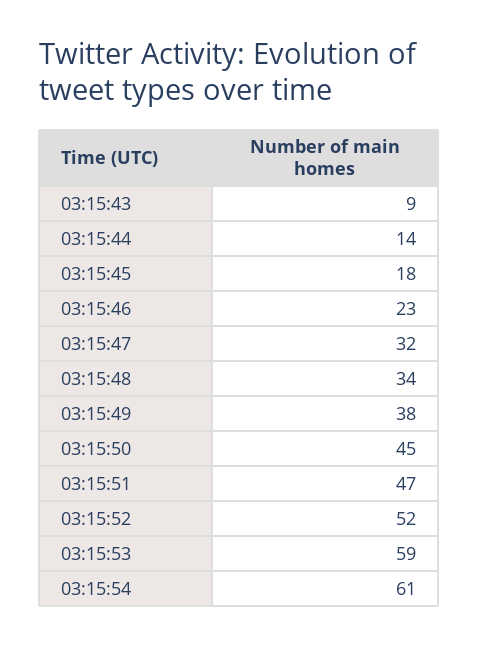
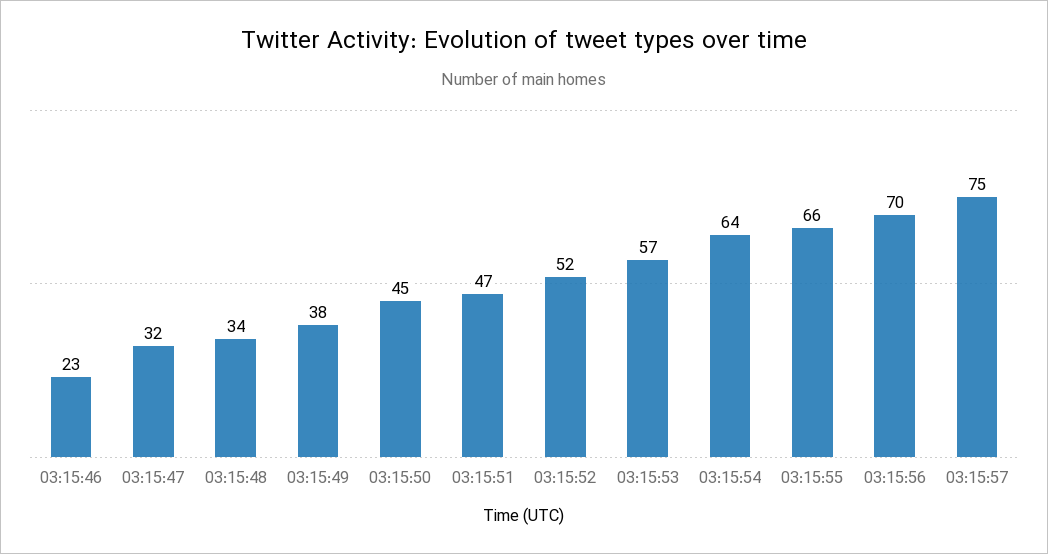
03:15:43: 9 -> none
03:15:44: 14 -> none
03:15:45: 18 -> none
03:15:53: 59 -> 57
03:15:54: 61 -> 64
03:15:55: none -> 66
03:15:56: none -> 70
03:15:57: none -> 75

